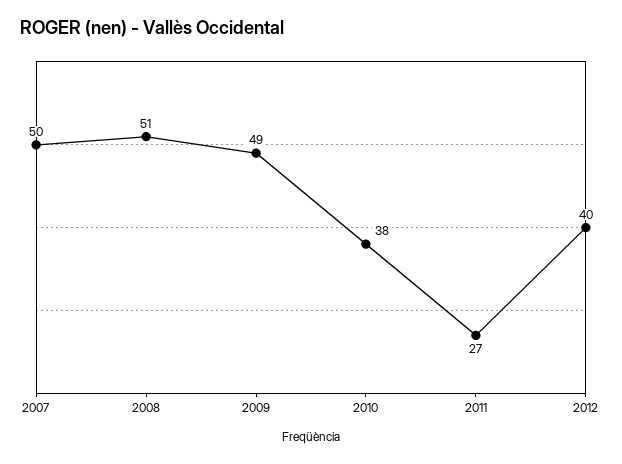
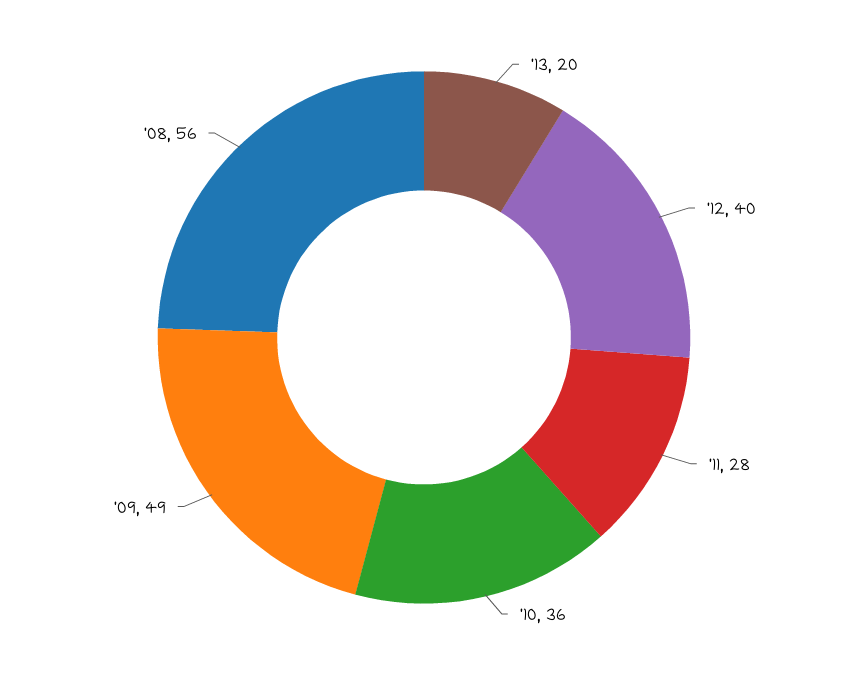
2007: 50 -> none
2008: 51 -> 56
2010: 38 -> 36
2011: 27 -> 28
'13: none -> 20

